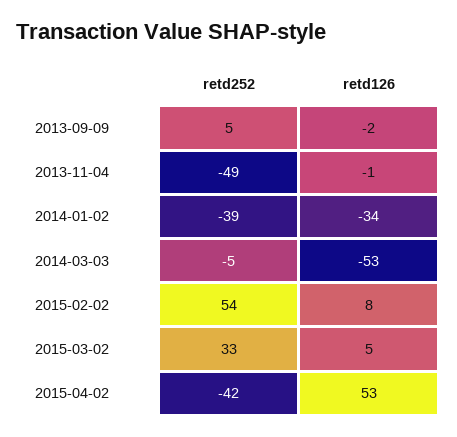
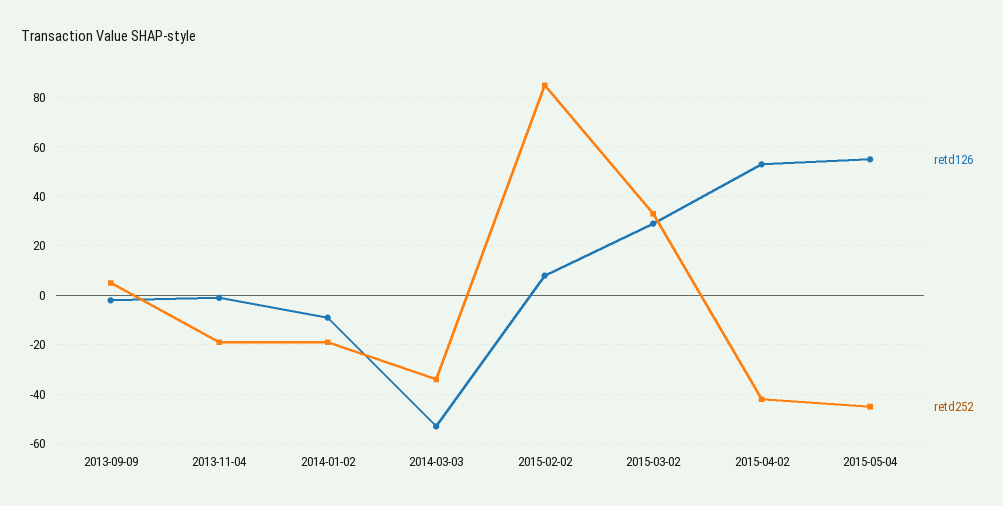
retd252, 2013-11-04: -49 -> -20
retd252, 2014-01-02: -39 -> -20
retd126, 2014-01-02: -34 -> -10
retd252, 2014-03-03: -5 -> -35
retd252, 2015-02-02: 54 -> 85
retd126, 2015-03-02: 5 -> 30
retd126, 2015-05-04: none -> 55
retd252, 2015-05-04: none -> -45

